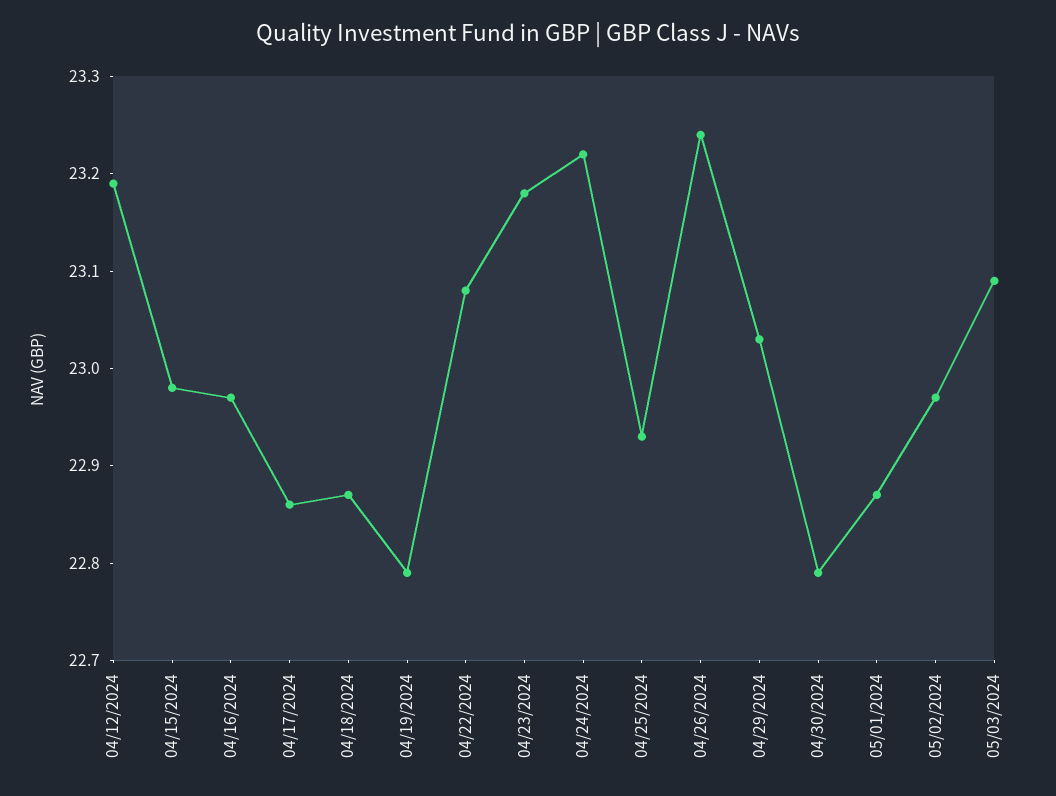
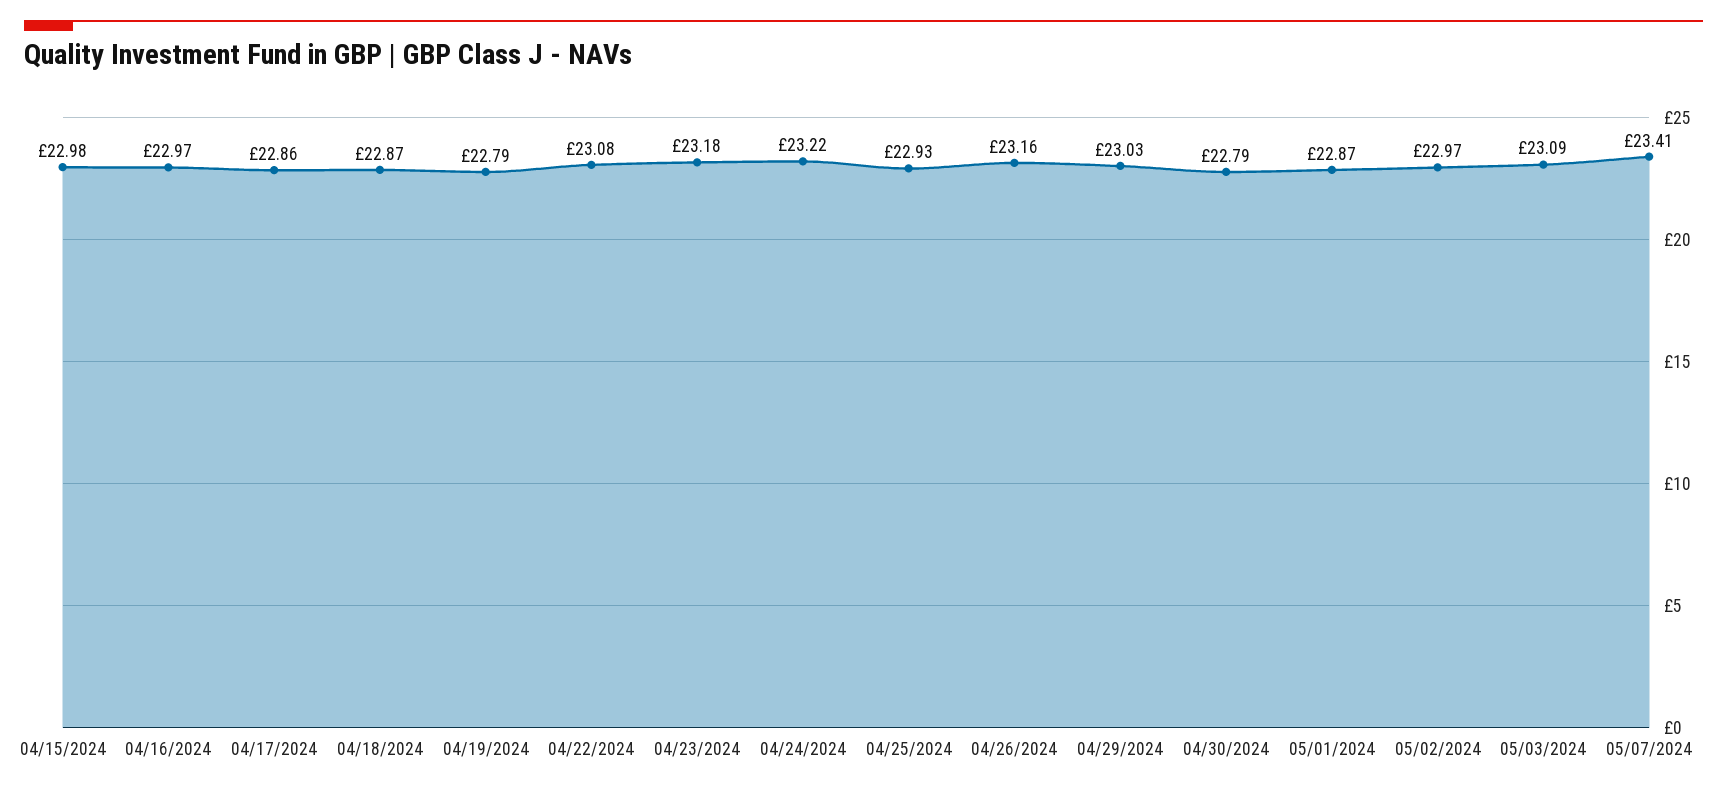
04/12/2024: 23.19 -> none
04/26/2024: 23.24 -> 23.16
05/07/2024: none -> 23.41

